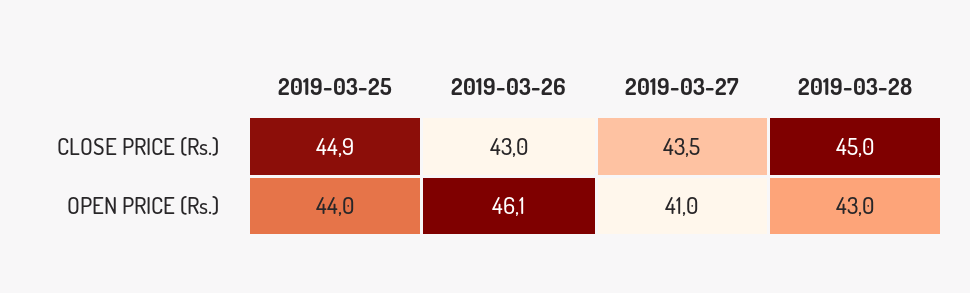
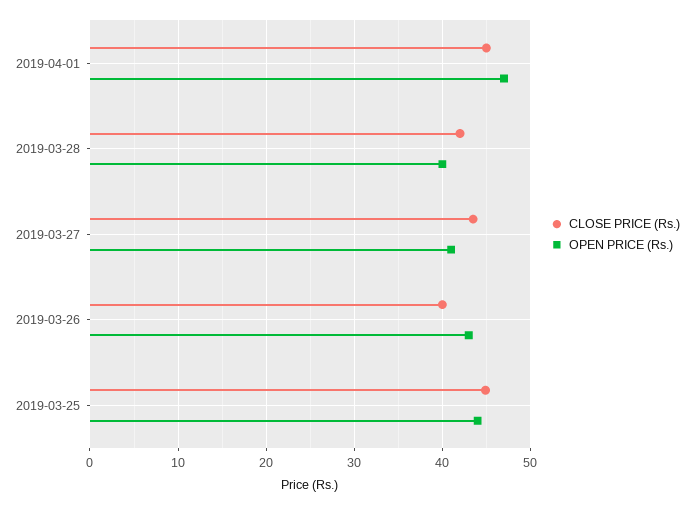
CLOSE PRICE (Rs.), 2019-03-26: 43 -> 40
CLOSE PRICE (Rs.), 2019-03-28: 45 -> 42
OPEN PRICE (Rs.), 2019-03-26: 46.1 -> 43
OPEN PRICE (Rs.), 2019-03-28: 43 -> 40
CLOSE PRICE (Rs.), 2019-04-01: none -> 45
OPEN PRICE (Rs.), 2019-04-01: none -> 47

